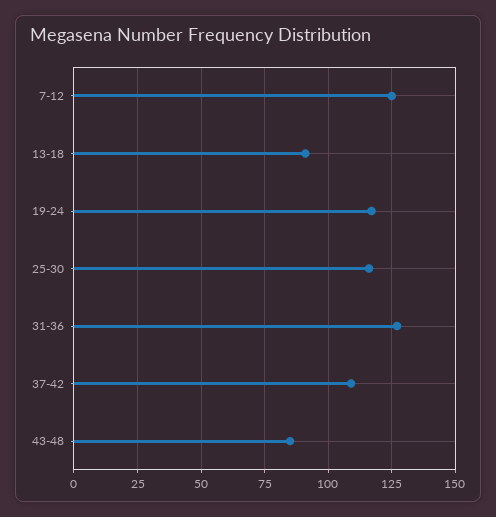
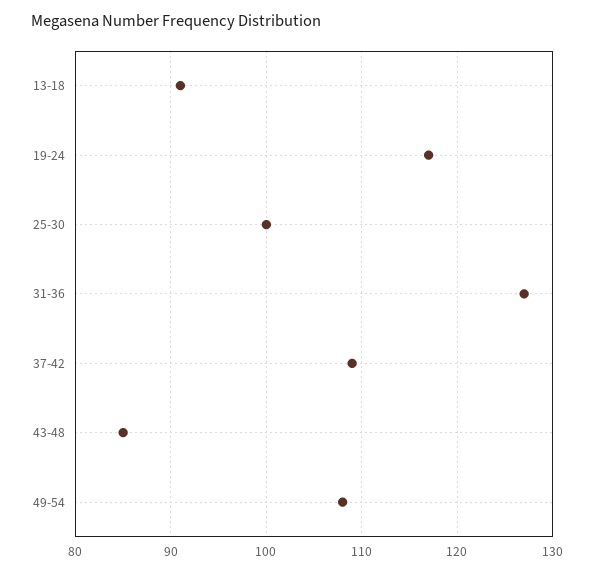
7-12: 125 -> none
25-30: 115 -> 100
49-54: none -> 108

